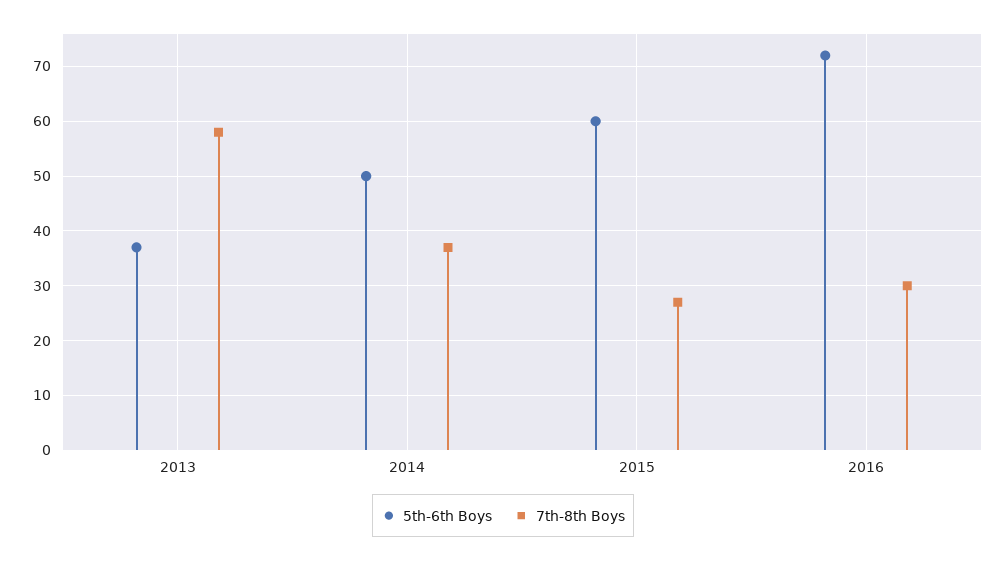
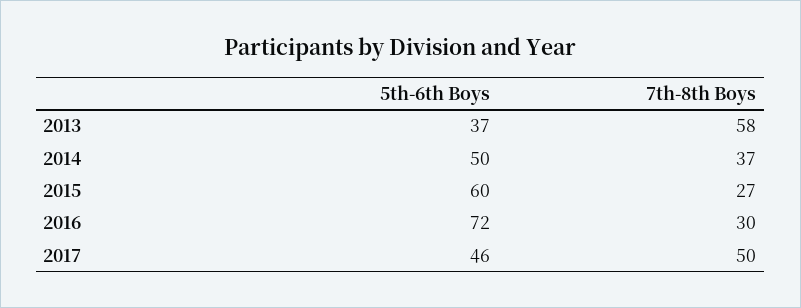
5th-6th Boys, 2017: none -> 46
7th-8th Boys, 2017: none -> 50

